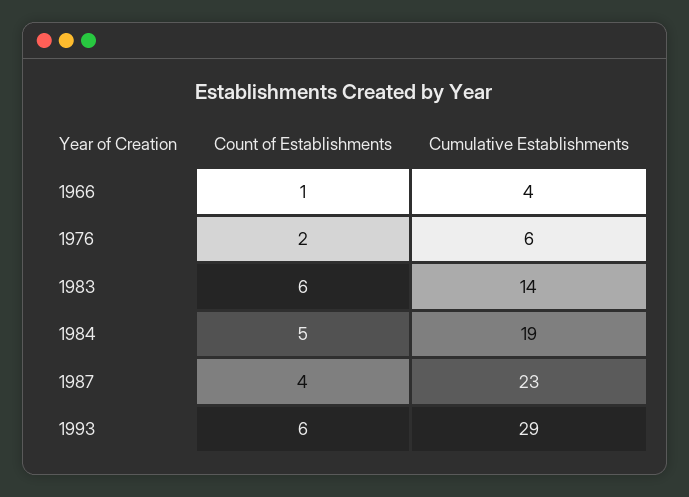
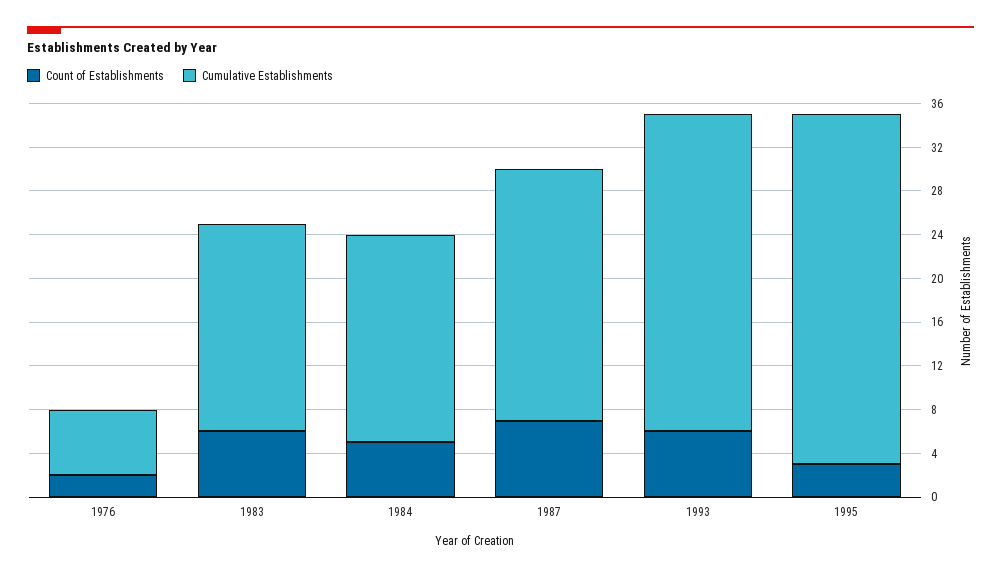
Count of Establishments, 1966: 1 -> none
Cumulative Establishments, 1966: 4 -> none
Cumulative Establishments, 1983: 14 -> 19
Count of Establishments, 1987: 4 -> 7
Count of Establishments, 1995: none -> 3
Cumulative Establishments, 1995: none -> 32

